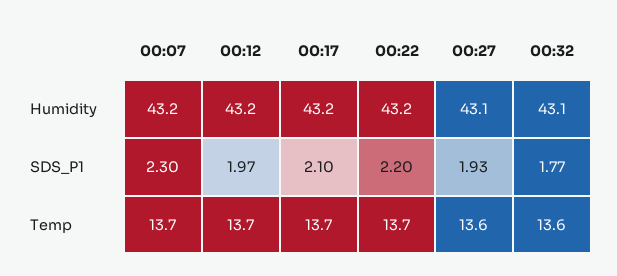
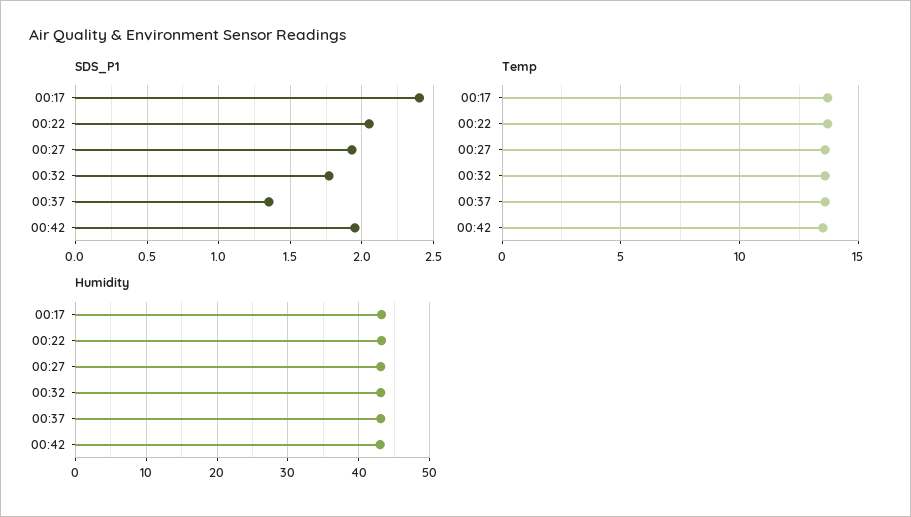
Humidity, 00:07: 43.2 -> none
Humidity, 00:12: 43.2 -> none
SDS_P1, 00:07: 2.3 -> none
SDS_P1, 00:12: 1.97 -> none
SDS_P1, 00:17: 2.1 -> 2.4
SDS_P1, 00:22: 2.2 -> 2.05
Temp, 00:07: 13.7 -> none
Temp, 00:12: 13.7 -> none
SDS_P1, 00:37: none -> 1.35
SDS_P1, 00:42: none -> 1.95
Temp, 00:37: none -> 13.5
Temp, 00:42: none -> 13.5
Humidity, 00:37: none -> 43
Humidity, 00:42: none -> 43

